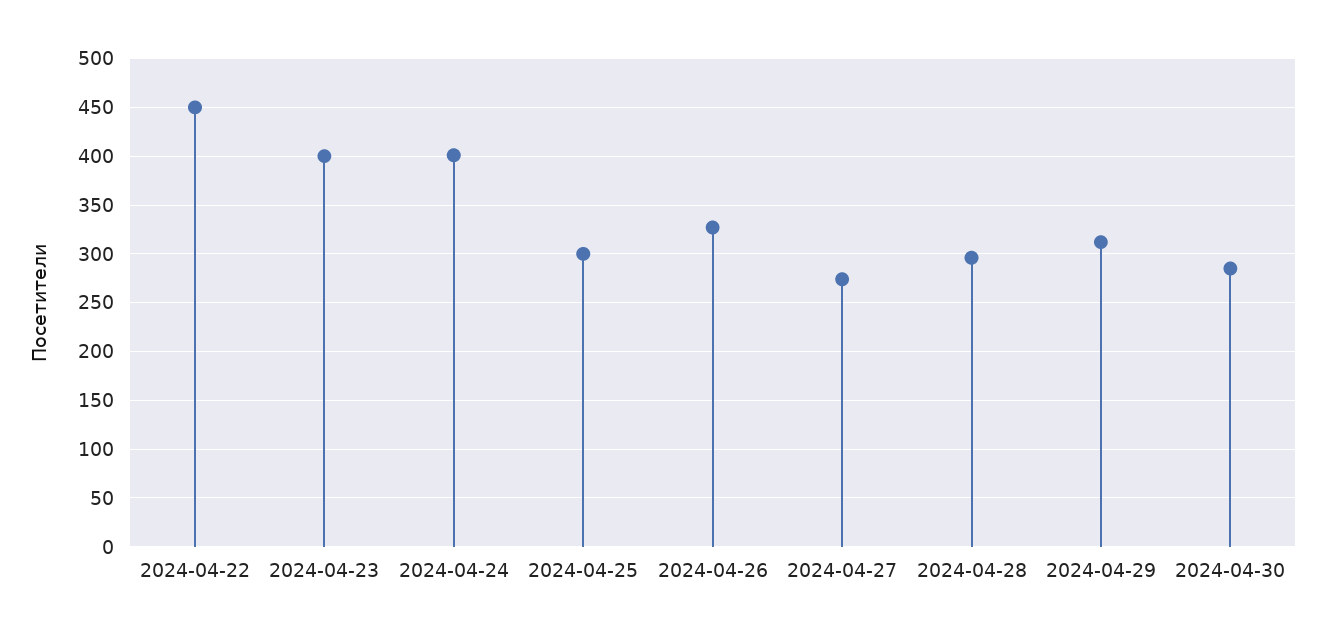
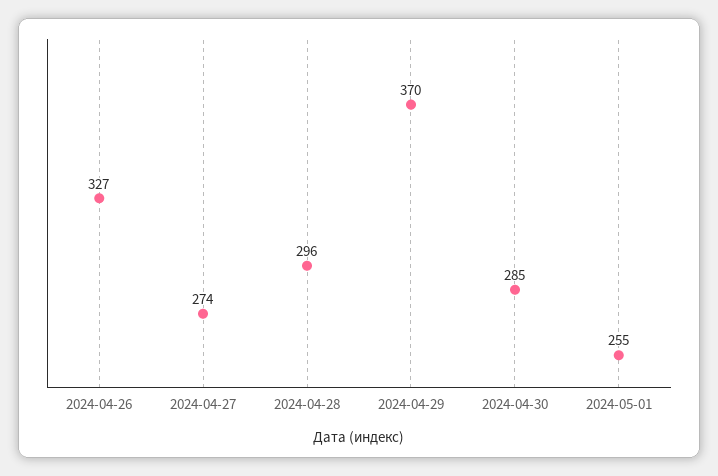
2024-04-22: 450 -> none
2024-04-23: 400 -> none
2024-04-24: 400 -> none
2024-04-25: 300 -> none
2024-04-29: 310 -> 370
2024-05-01: none -> 255

